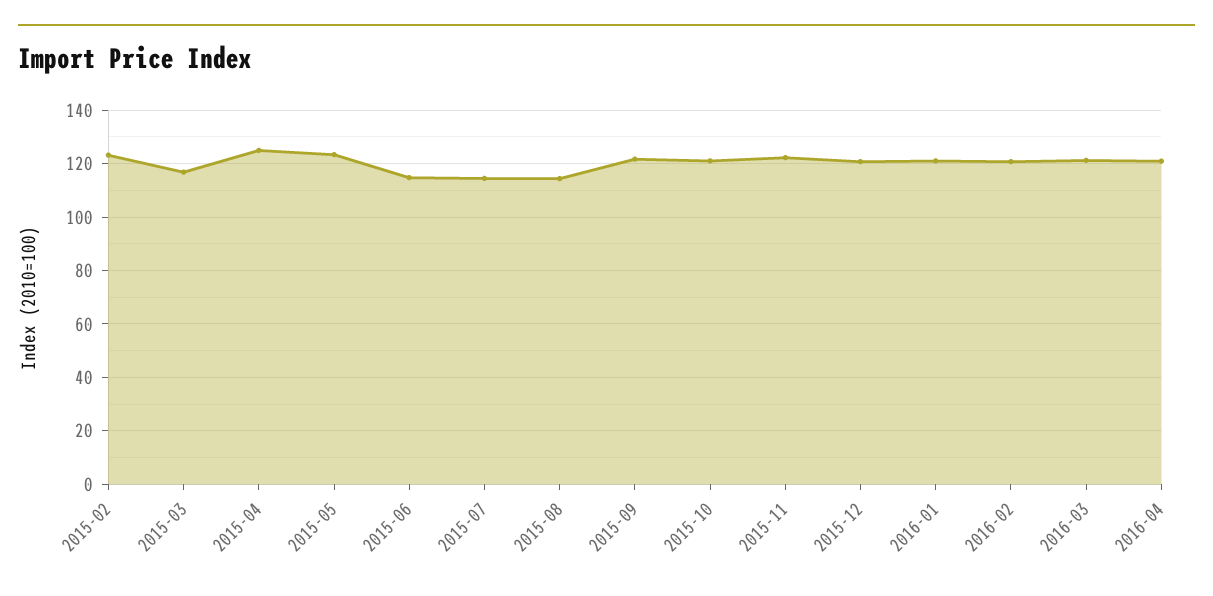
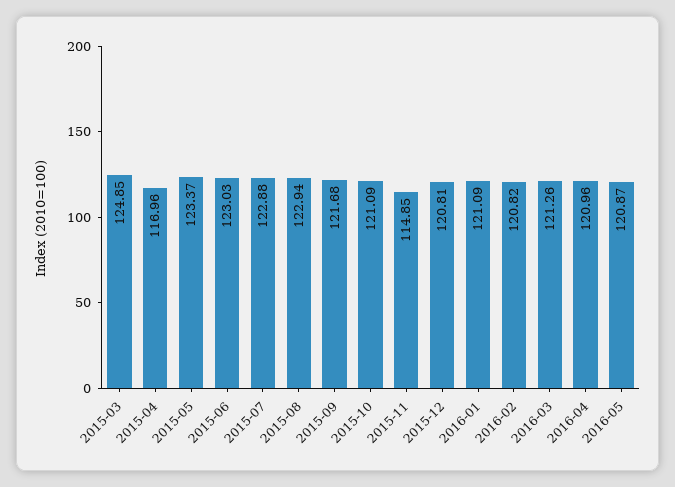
2015-02: 122.5 -> none
2015-03: 117.5 -> 124.85
2015-04: 125 -> 116.96
2015-06: 115 -> 123.03
2015-07: 115 -> 122.88
2015-08: 115 -> 122.94
2015-11: 122.5 -> 114.85
2016-05: none -> 120.87

